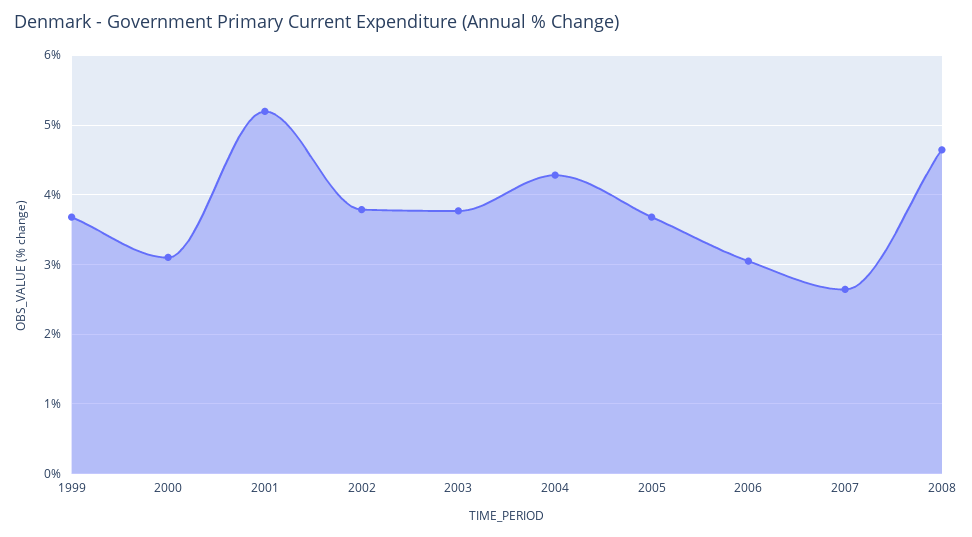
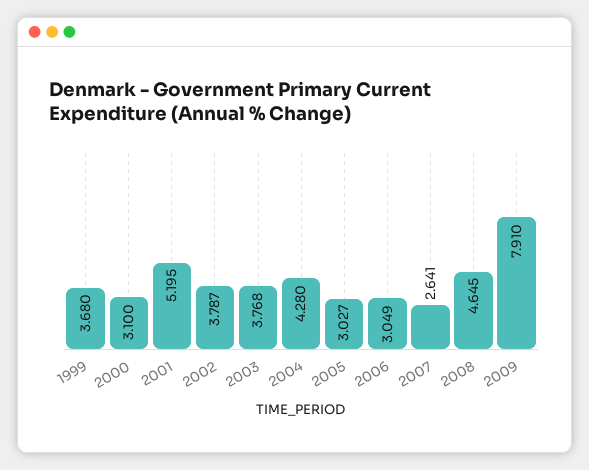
2005: 3.7 -> 3.027
2009: none -> 7.91

